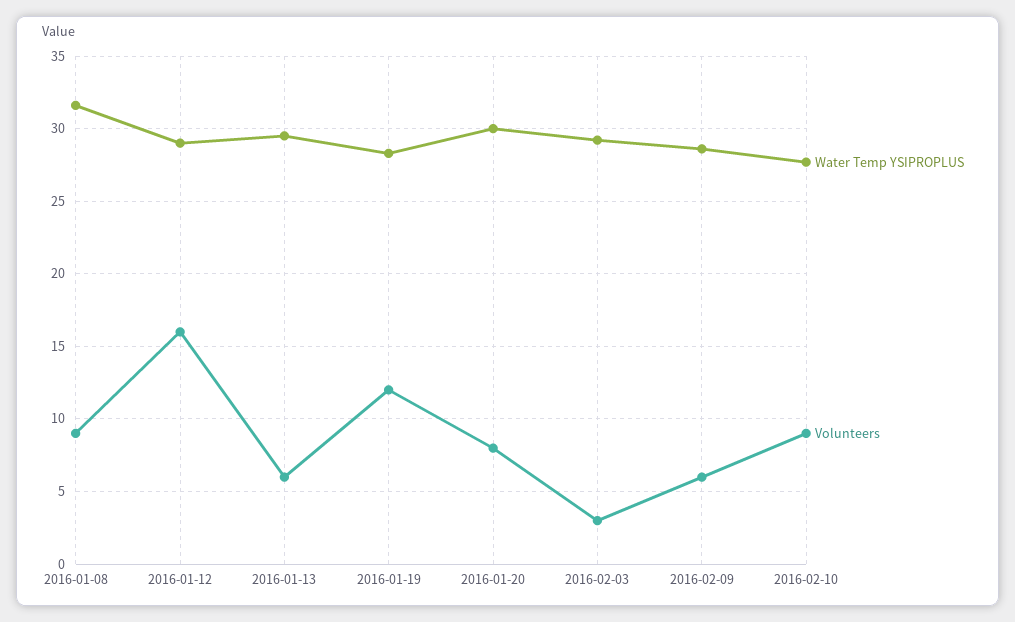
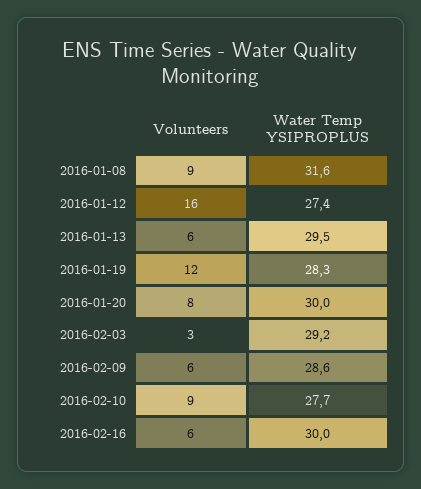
Water Temp YSIPROPLUS, 2016-01-12: 29 -> 27.4
Volunteers, 2016-02-16: none -> 6
Water Temp YSIPROPLUS, 2016-02-16: none -> 30

